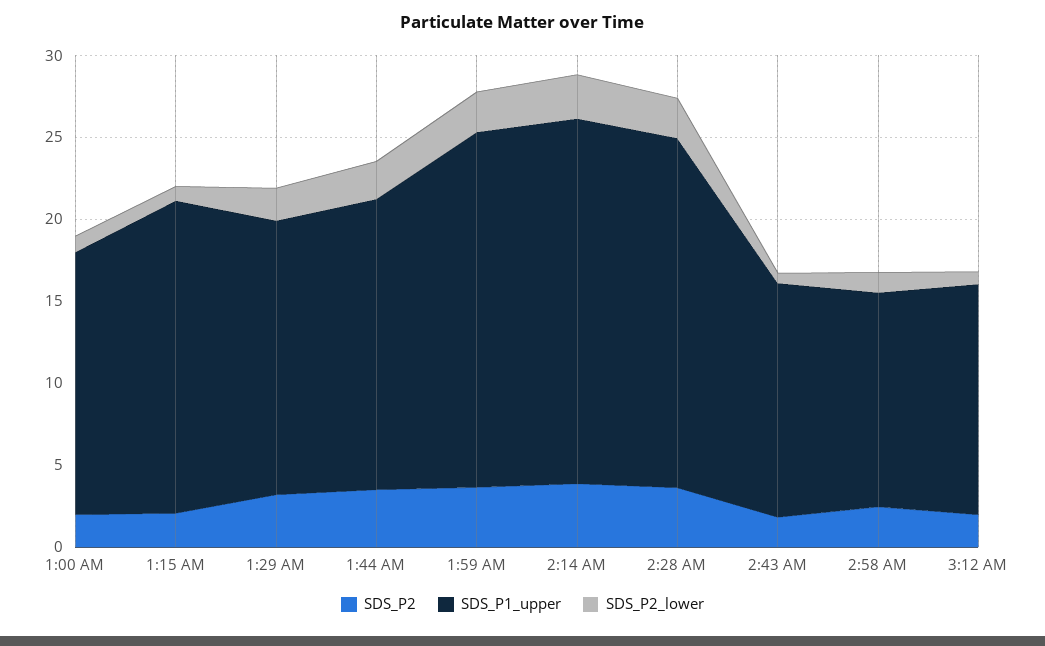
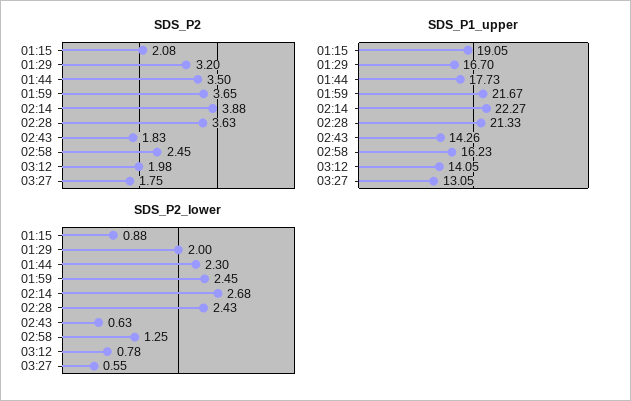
SDS_P2, 1:00 AM: 2 -> none
SDS_P1_upper, 1:00 AM: 16 -> none
SDS_P2_lower, 1:00 AM: 1 -> none
SDS_P1_upper, 2:58 AM: 13 -> 16.23
SDS_P2, 03:27: none -> 1.75
SDS_P1_upper, 03:27: none -> 13.05
SDS_P2_lower, 03:27: none -> 0.55

